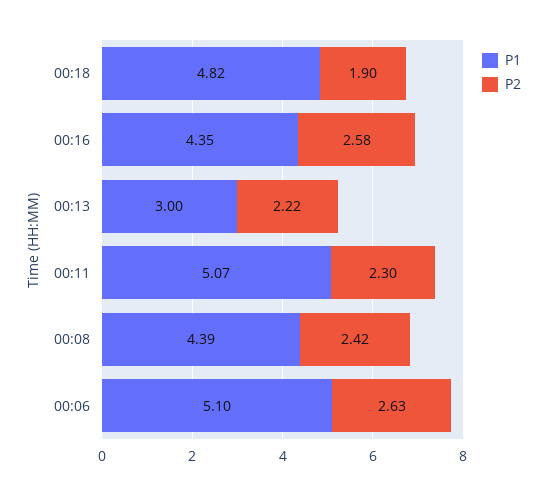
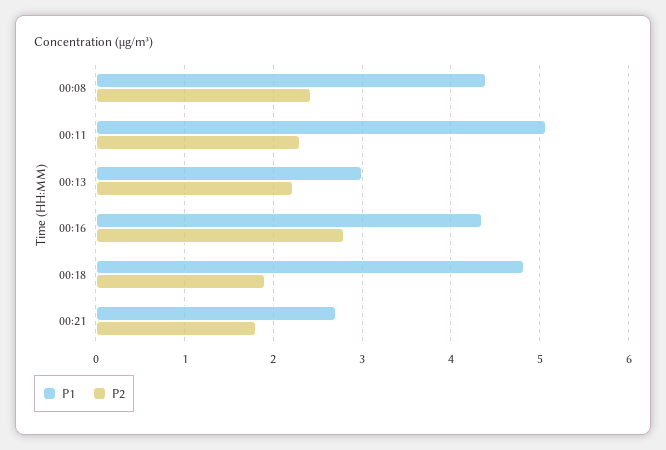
P2, 00:16: 2.58 -> 2.8
P1, 00:06: 5.1 -> none
P2, 00:06: 2.63 -> none
P1, 00:21: none -> 2.7
P2, 00:21: none -> 1.8

